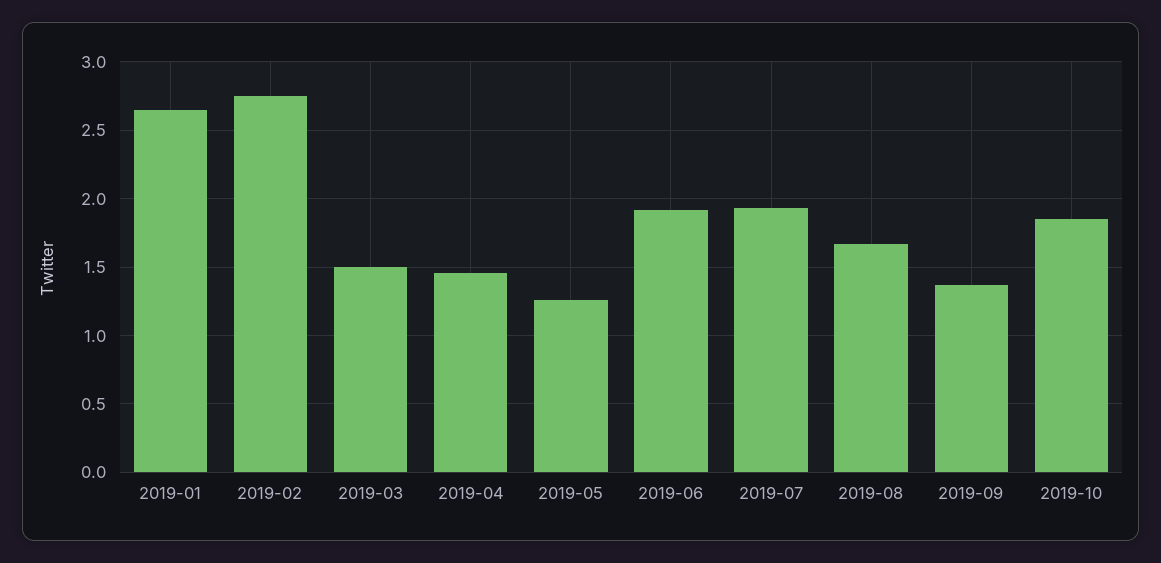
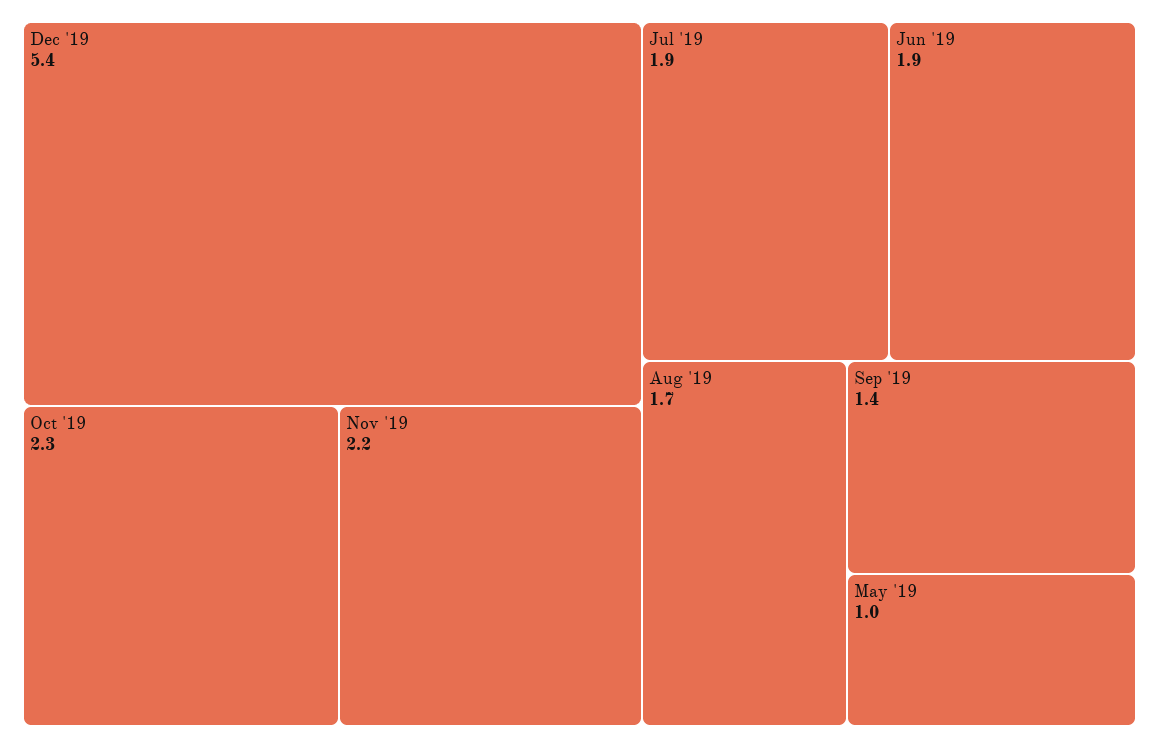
2019-01: 2.65 -> none
2019-02: 2.75 -> none
2019-03: 1.5 -> none
2019-04: 1.45 -> none
2019-05: 1.25 -> 1
2019-10: 1.85 -> 2.3
Dec '19: none -> 5.4
Nov '19: none -> 2.2

